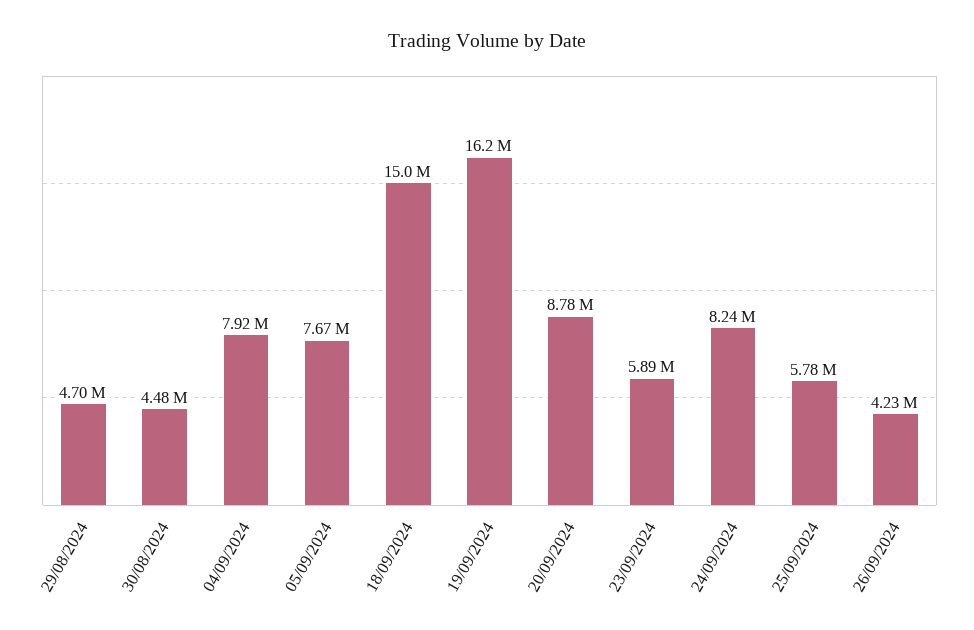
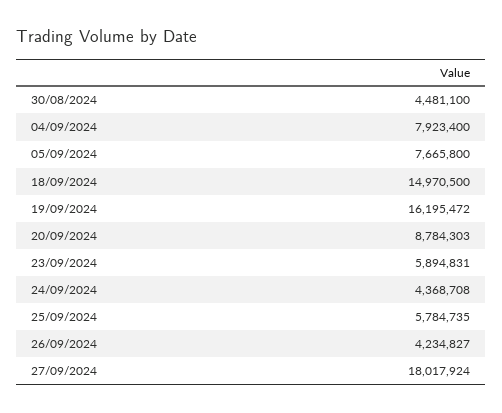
29/08/2024: 4700000 -> none
24/09/2024: 8240000 -> 4368708
27/09/2024: none -> 18017924

